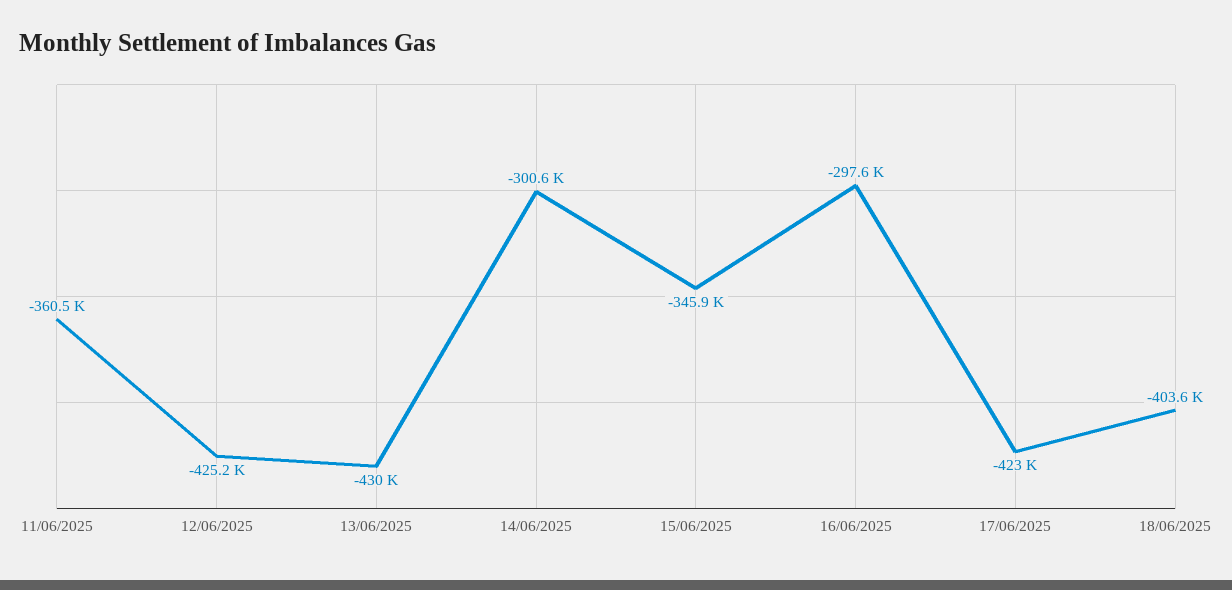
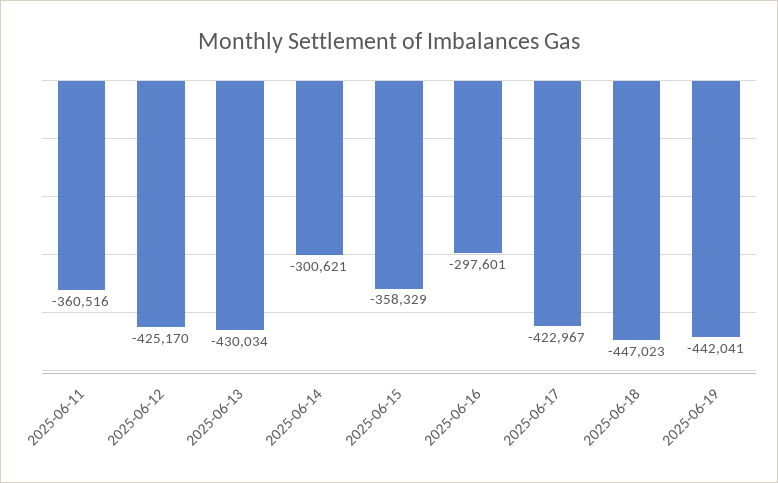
15/06/2025: -345900 -> -358329
18/06/2025: -403600 -> -447023
2025-06-19: none -> -442041

